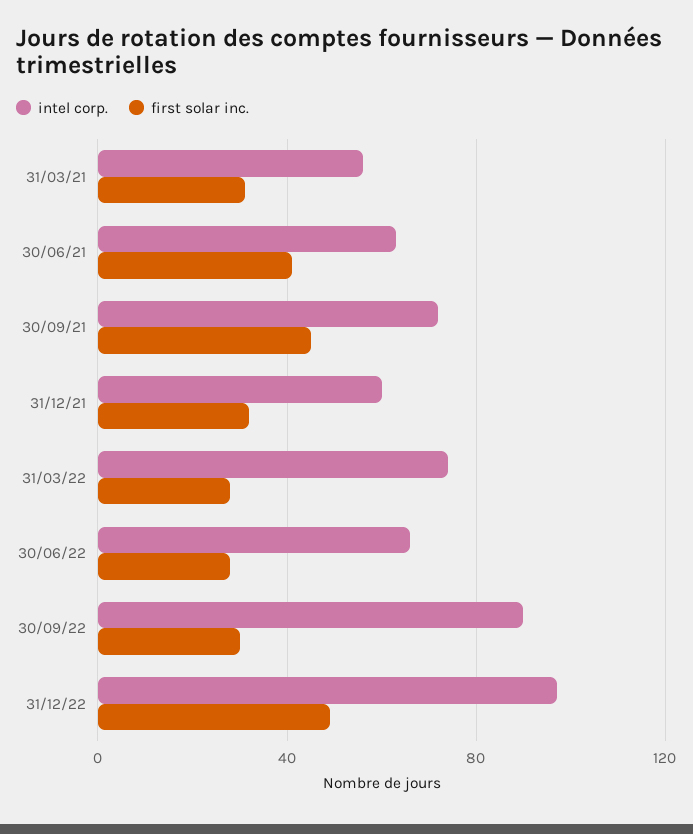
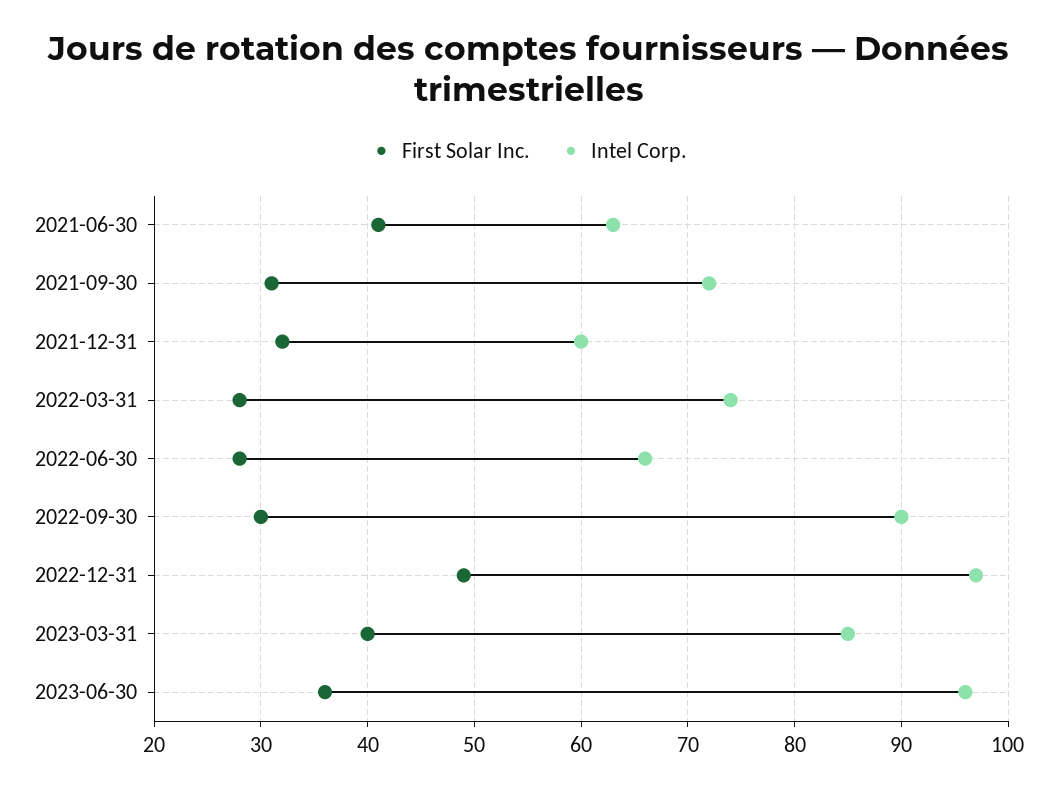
intel corp., 31/03/21: 55 -> none
first solar inc., 31/03/21: 30 -> none
first solar inc., 30/09/21: 45 -> 31
first solar inc., 2023-03-31: none -> 40
intel corp., 2023-03-31: none -> 85
first solar inc., 2023-06-30: none -> 36
intel corp., 2023-06-30: none -> 96

